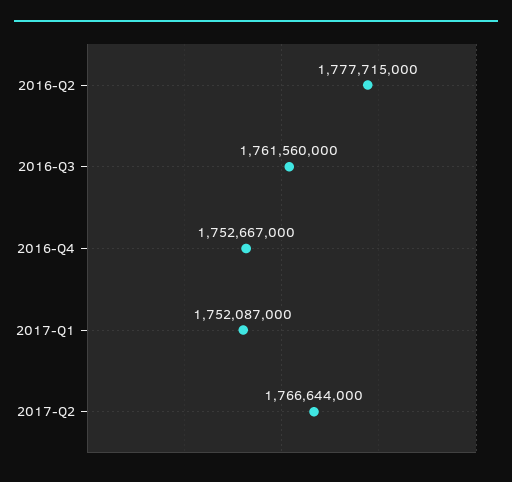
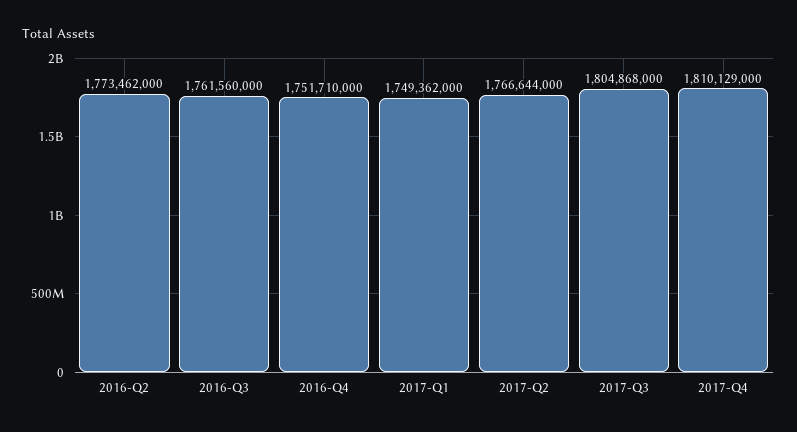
2016-Q2: 1777715000 -> 1773462000
2016-Q4: 1752667000 -> 1751710000
2017-Q1: 1752087000 -> 1749362000
2017-Q3: none -> 1804868000
2017-Q4: none -> 1810129000

